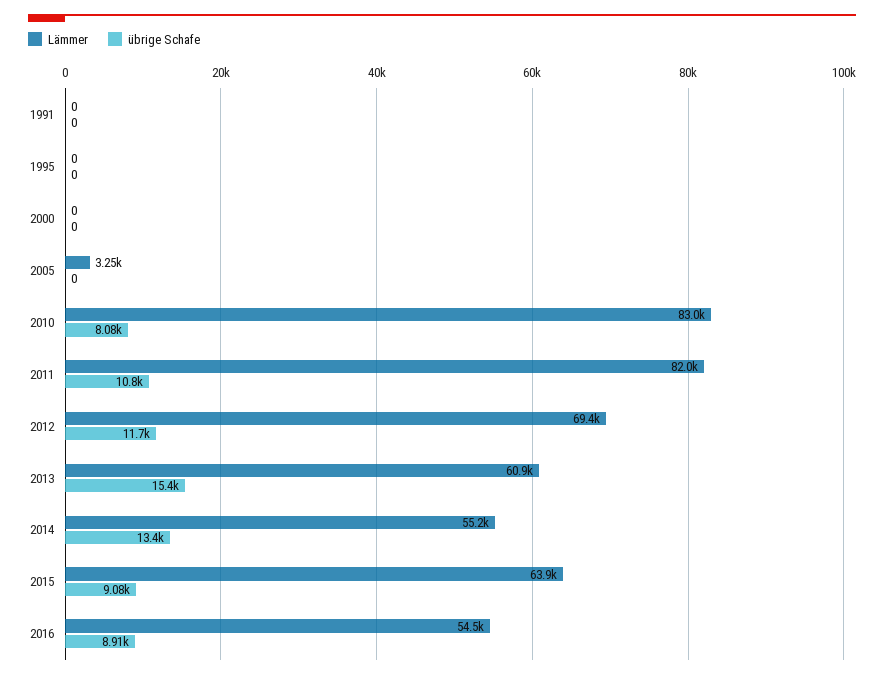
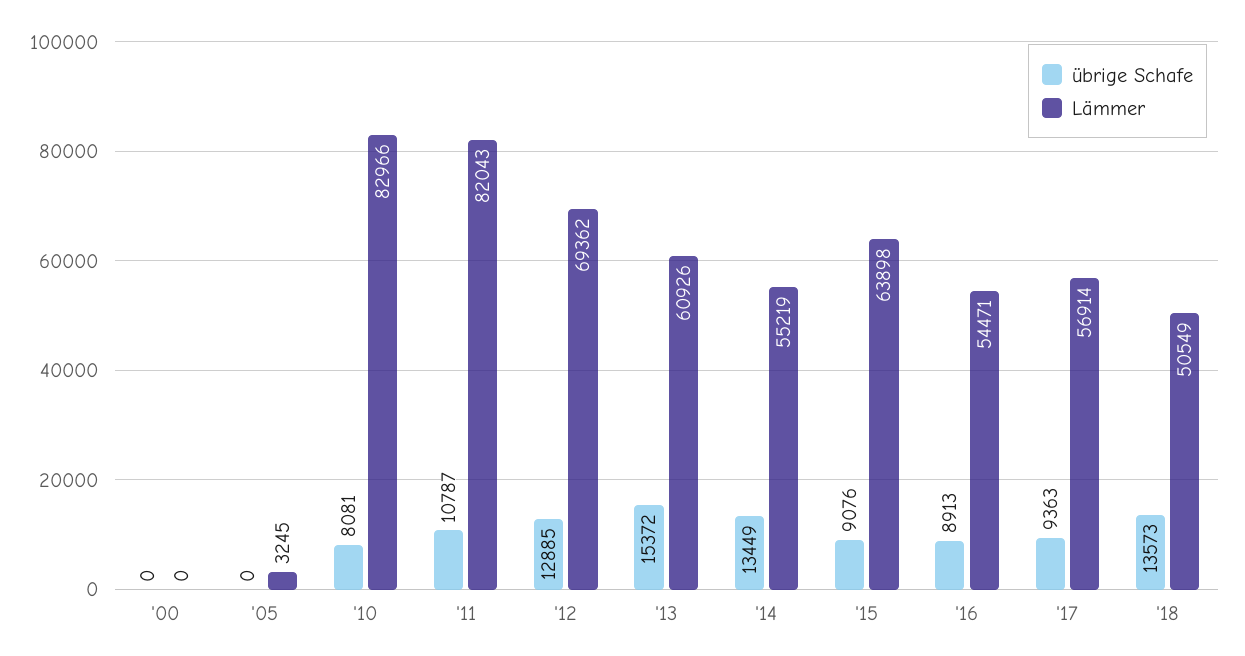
Lämmer, 1991: 0 -> none
übrige Schafe, 1991: 0 -> none
Lämmer, 1995: 0 -> none
übrige Schafe, 1995: 0 -> none
übrige Schafe, 2012: 11700 -> 12885
übrige Schafe, '17: none -> 9363
Lämmer, '17: none -> 56914
übrige Schafe, '18: none -> 13573
Lämmer, '18: none -> 50549

